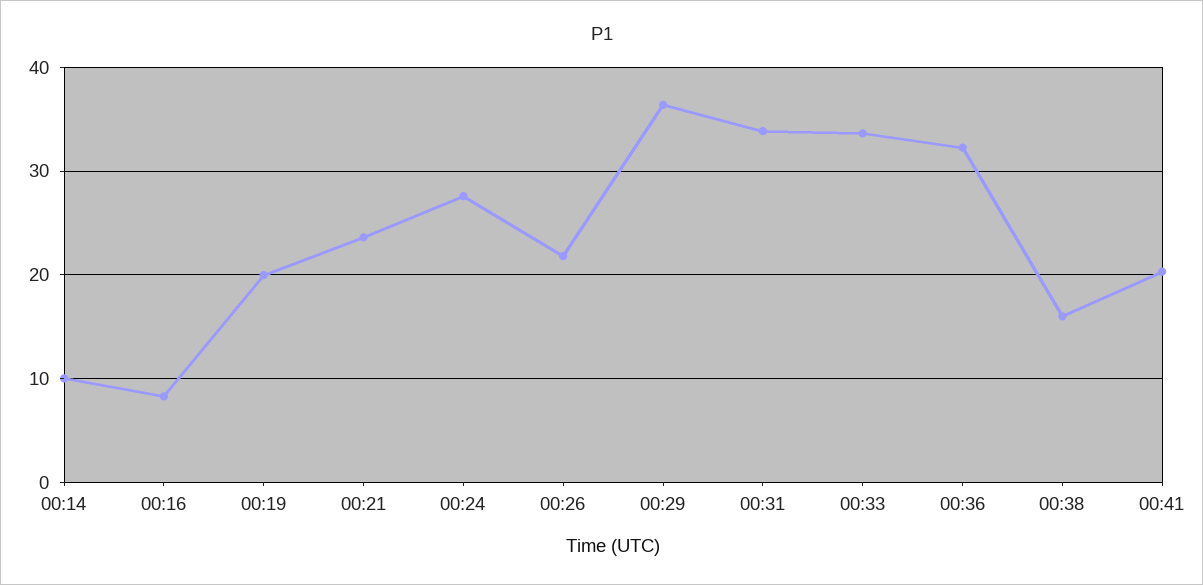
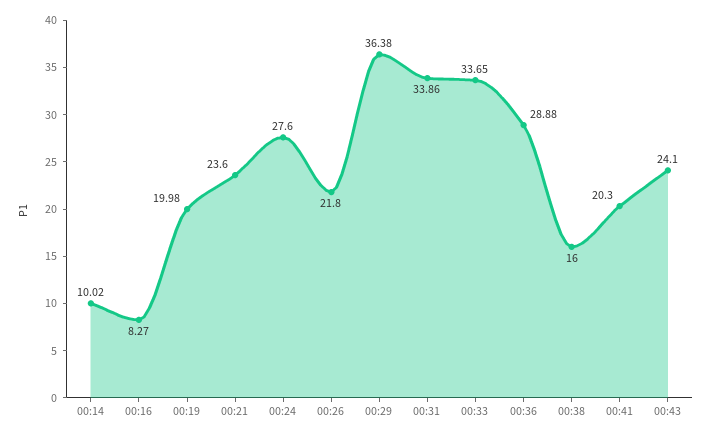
00:36: 32 -> 28.88
00:43: none -> 24.1

